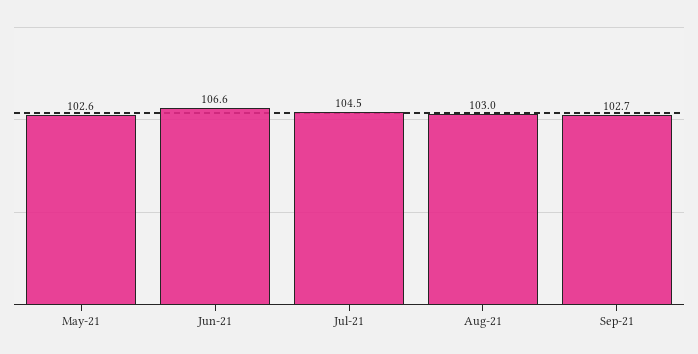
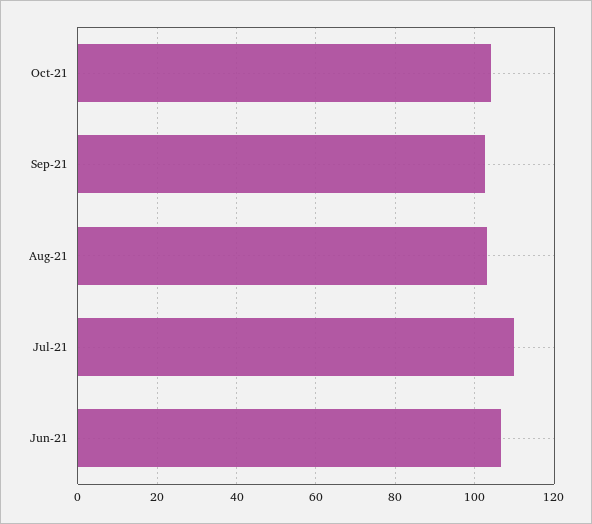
May-21: 102.6 -> none
Jul-21: 104.5 -> 110
Oct-21: none -> 104

